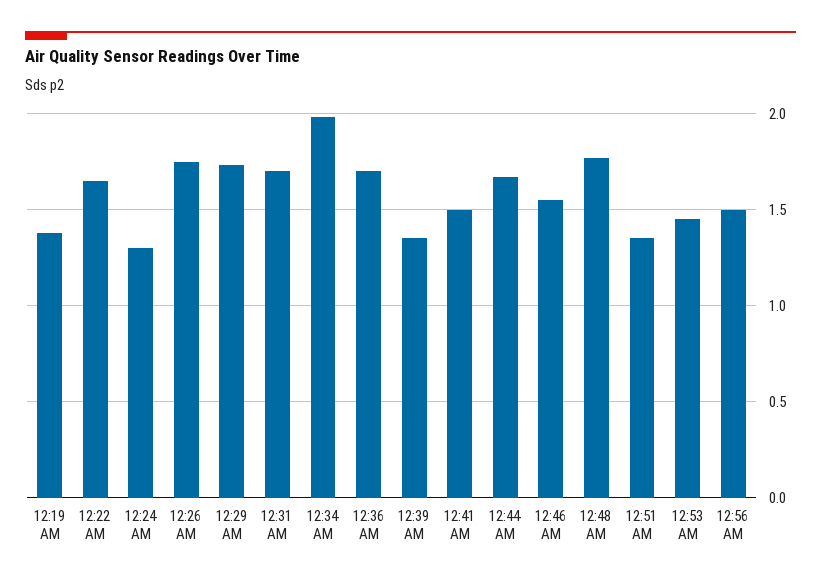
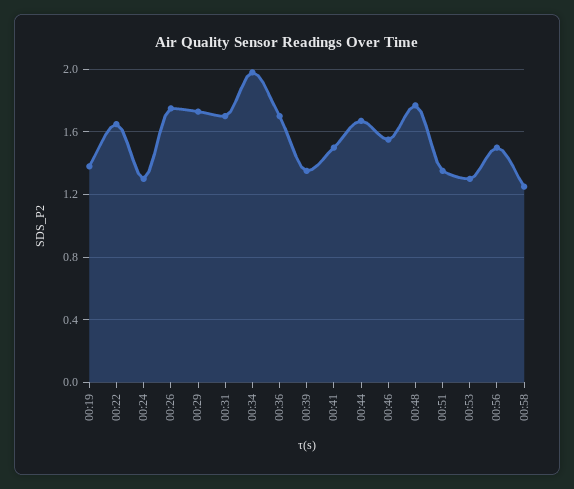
12:53 AM: 1.45 -> 1.3
00:58: none -> 1.25

